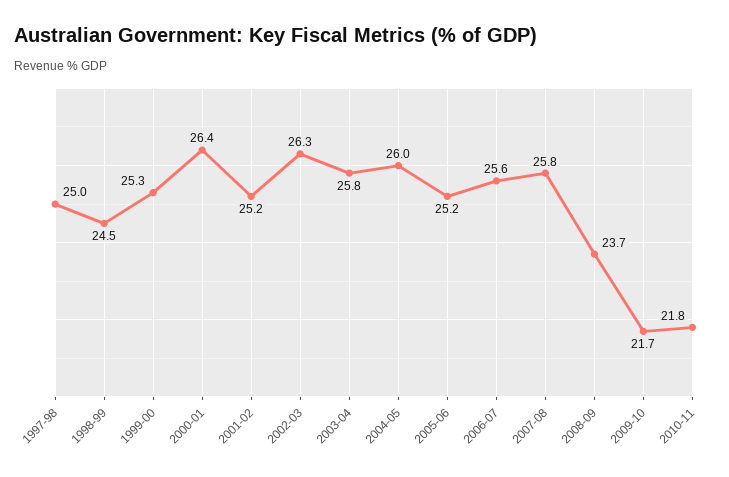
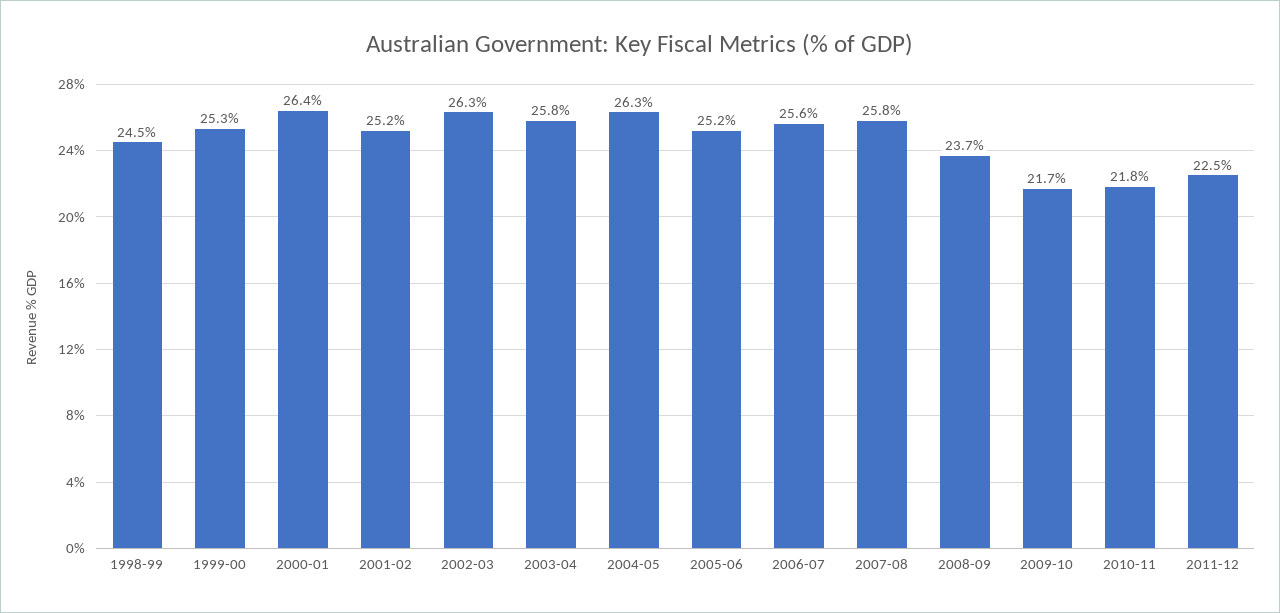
1997-98: 25 -> none
2004-05: 26 -> 26.3
2011-12: none -> 22.5

